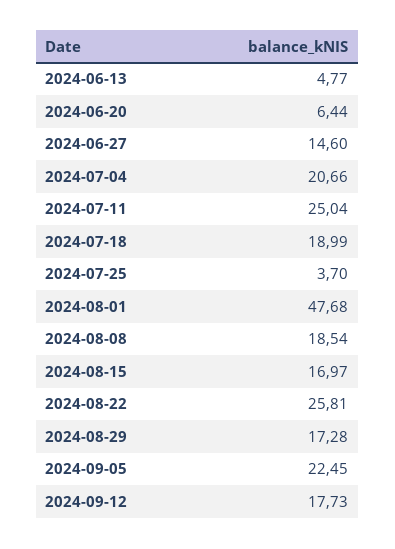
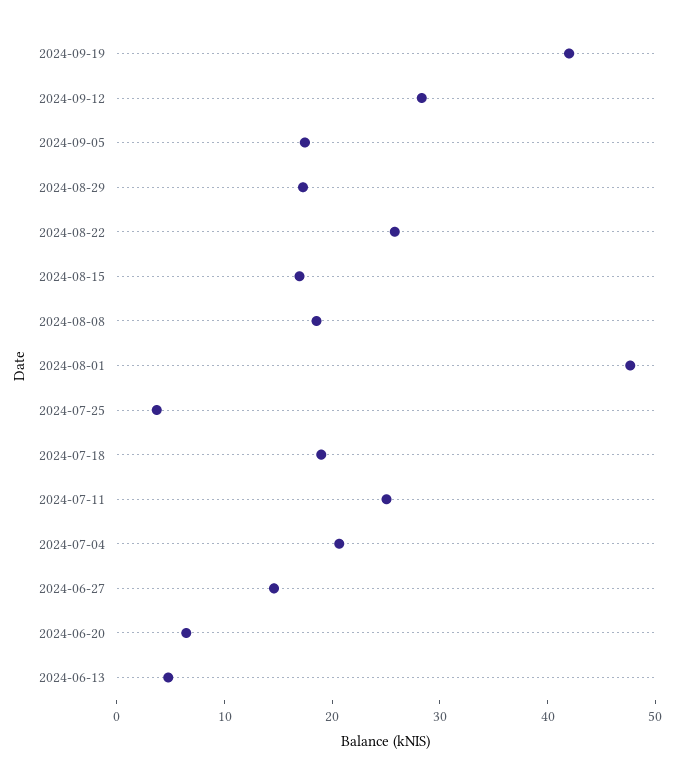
2024-09-05: 22.45 -> 18
2024-09-12: 17.73 -> 28
2024-09-19: none -> 42

